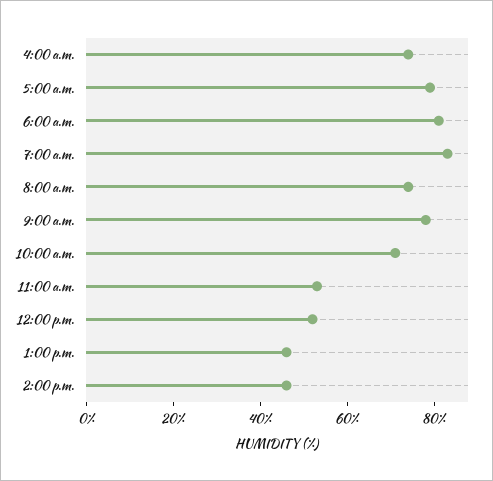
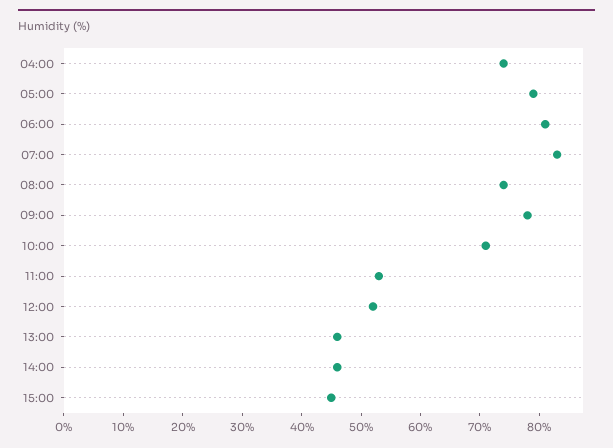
15:00: none -> 45

